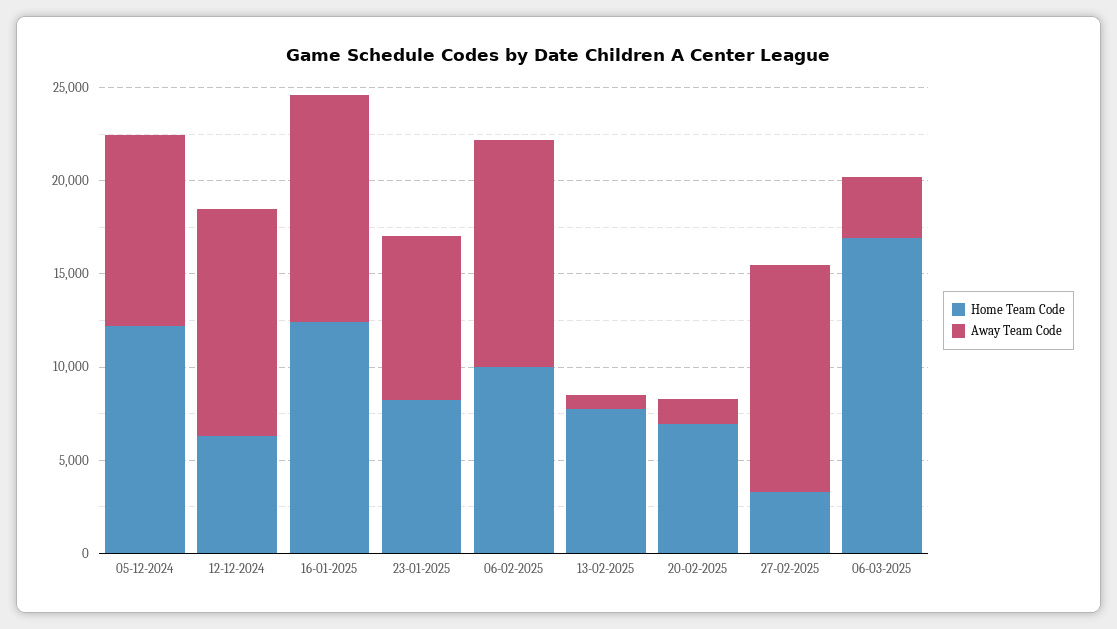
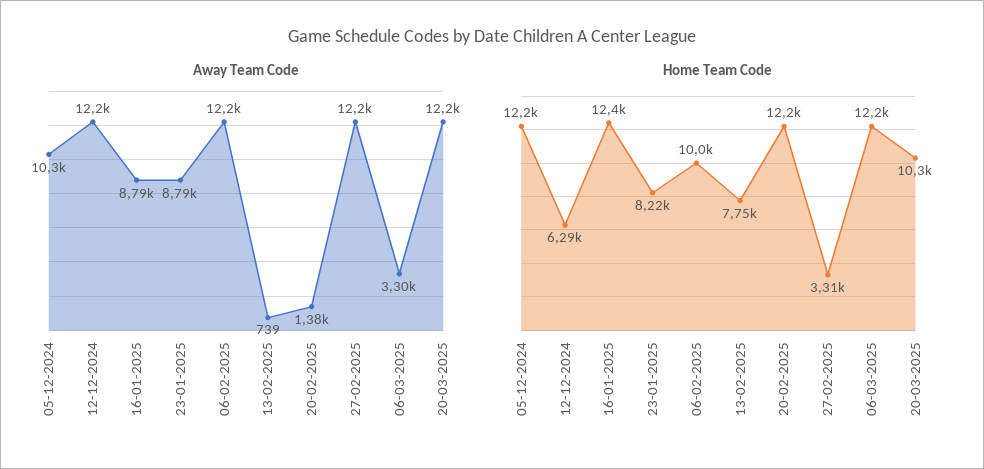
Away Team Code, 16-01-2025: 12000 -> 8790
Home Team Code, 20-02-2025: 7000 -> 12200
Home Team Code, 06-03-2025: 17000 -> 12200
Away Team Code, 20-03-2025: none -> 12200
Home Team Code, 20-03-2025: none -> 10300

